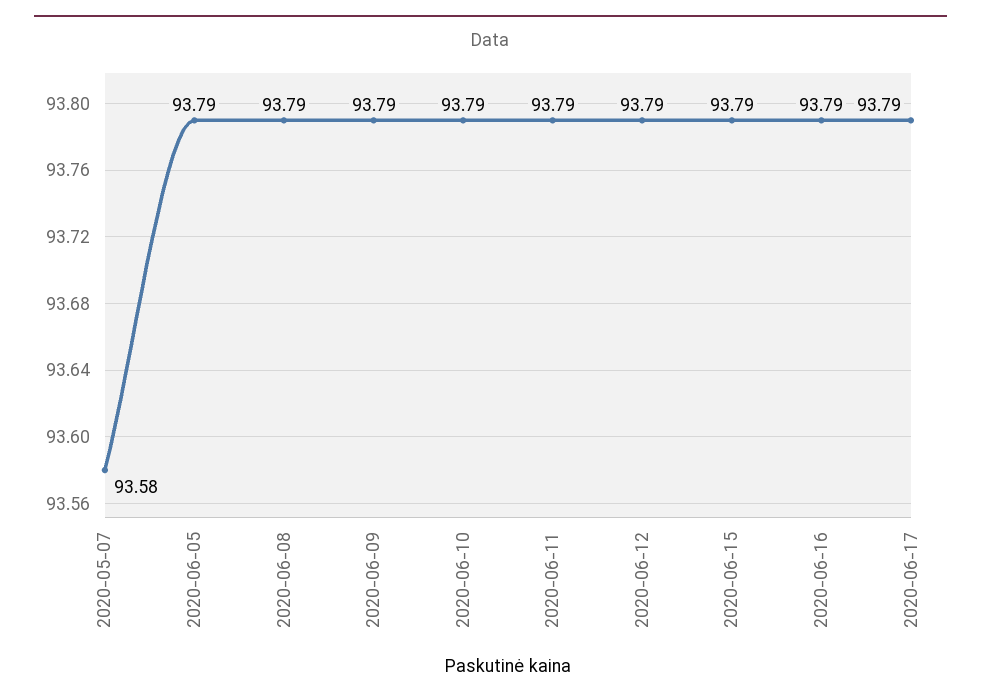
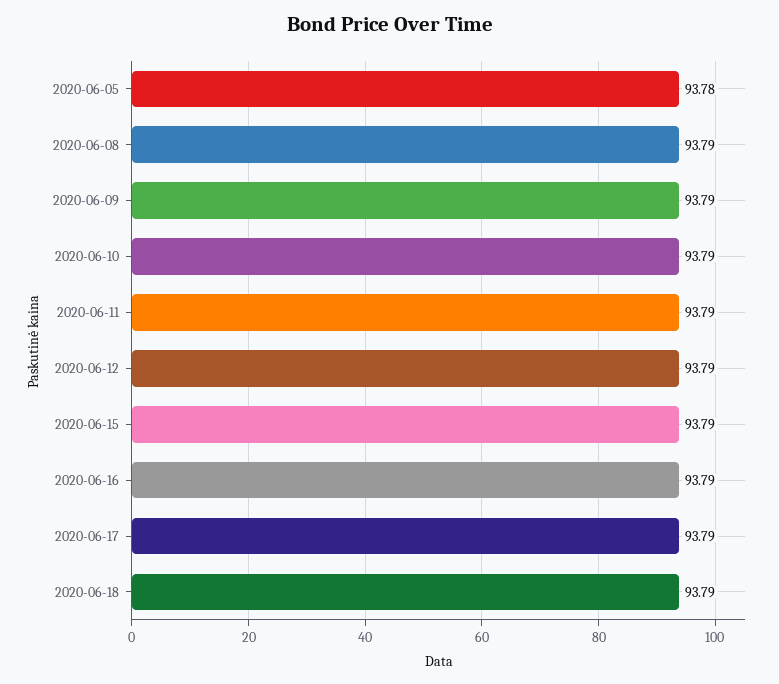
2020-05-07: 93.58 -> none
2020-06-05: 93.79 -> 93.78
2020-06-18: none -> 93.79

